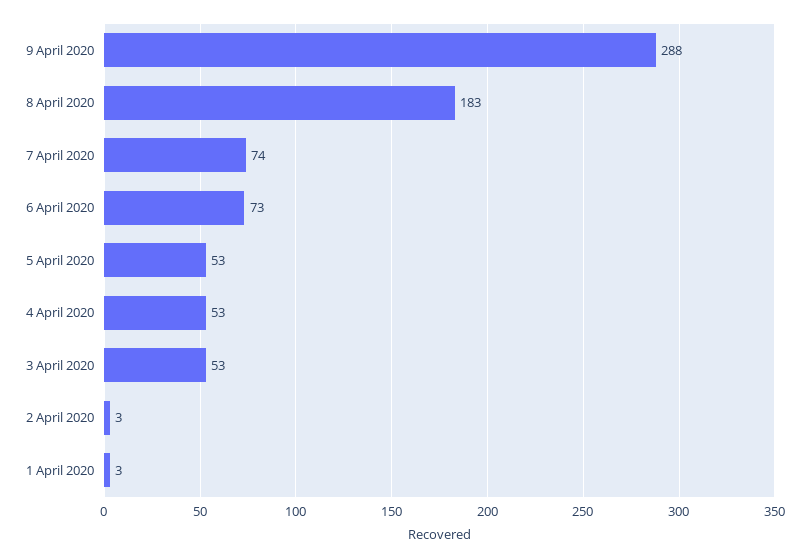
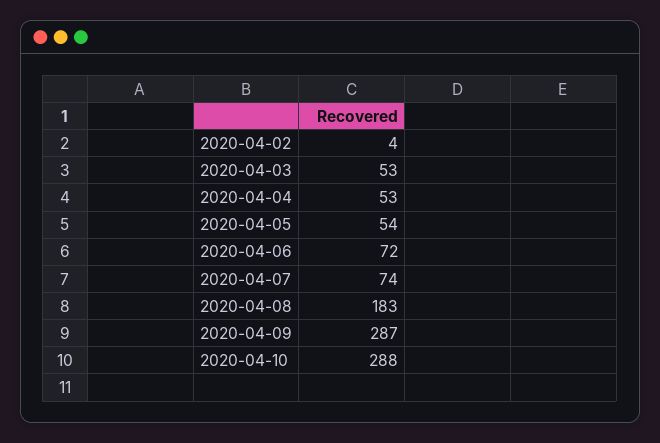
9 April 2020: 288 -> 287
6 April 2020: 73 -> 72
5 April 2020: 53 -> 54
2 April 2020: 3 -> 4
1 April 2020: 3 -> none
2020-04-10: none -> 288

